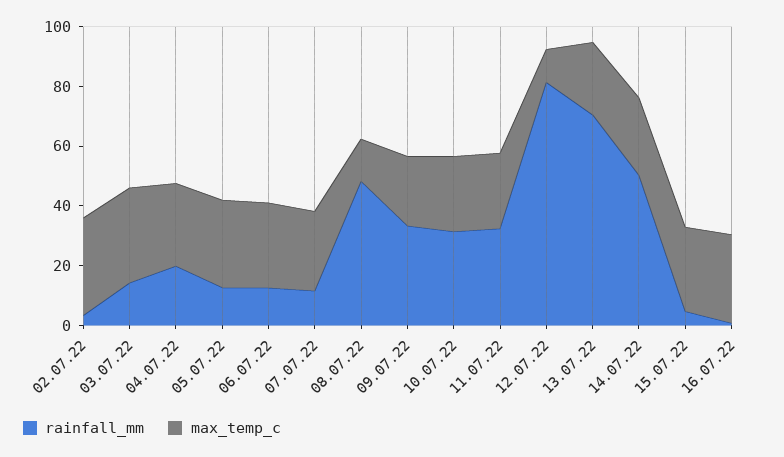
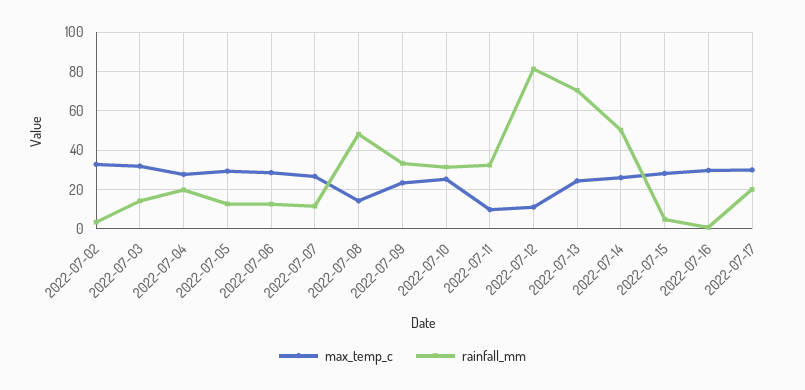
max_temp_c, 11.07.22: 25 -> 10
max_temp_c, 2022-07-17: none -> 30
rainfall_mm, 2022-07-17: none -> 20

